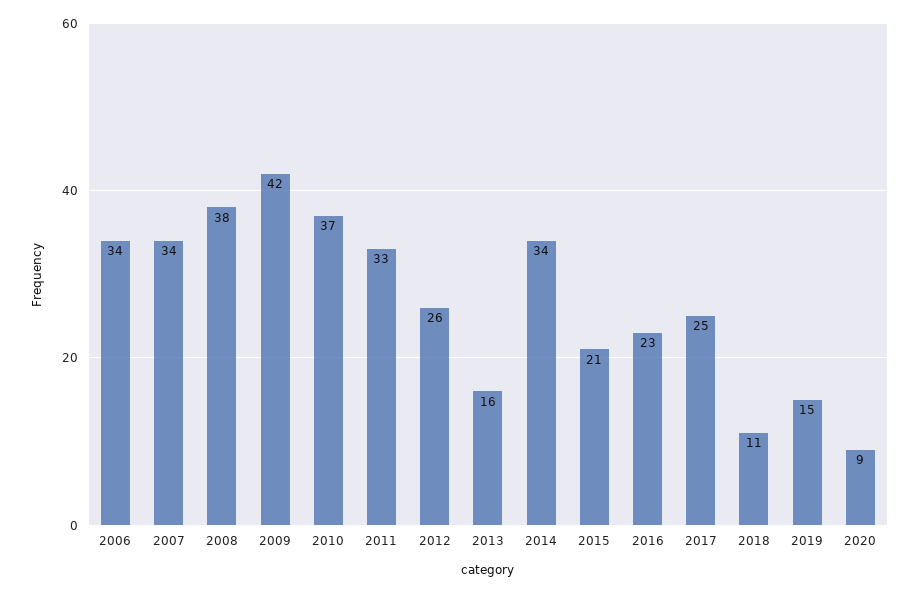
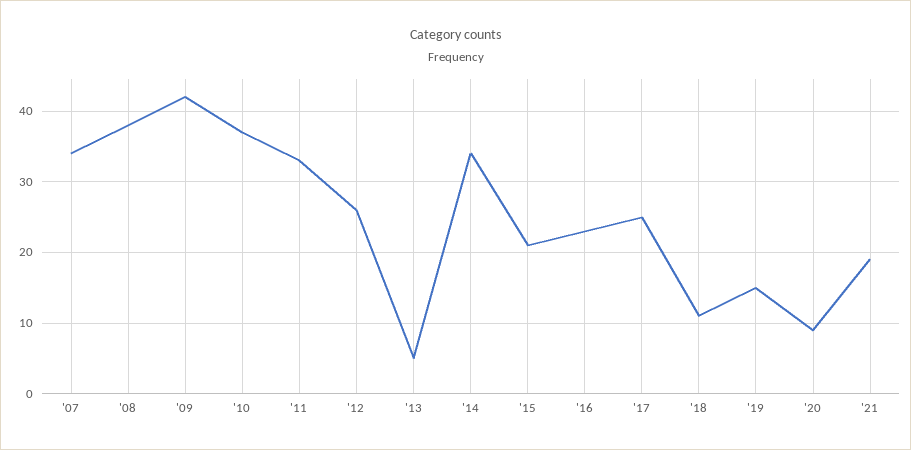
2006: 34 -> none
2013: 16 -> 5
'21: none -> 19

